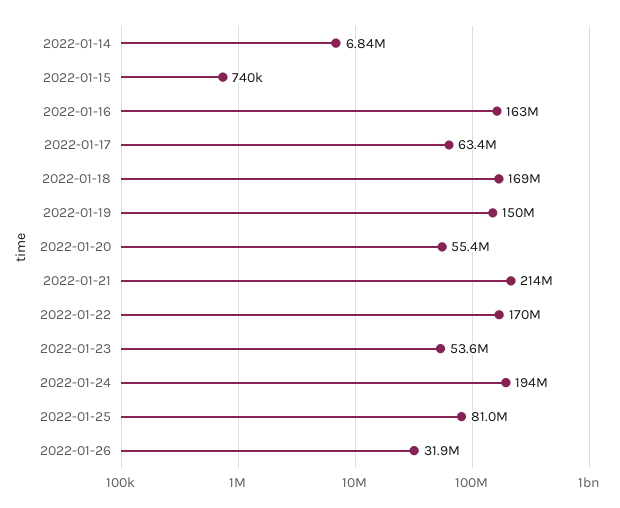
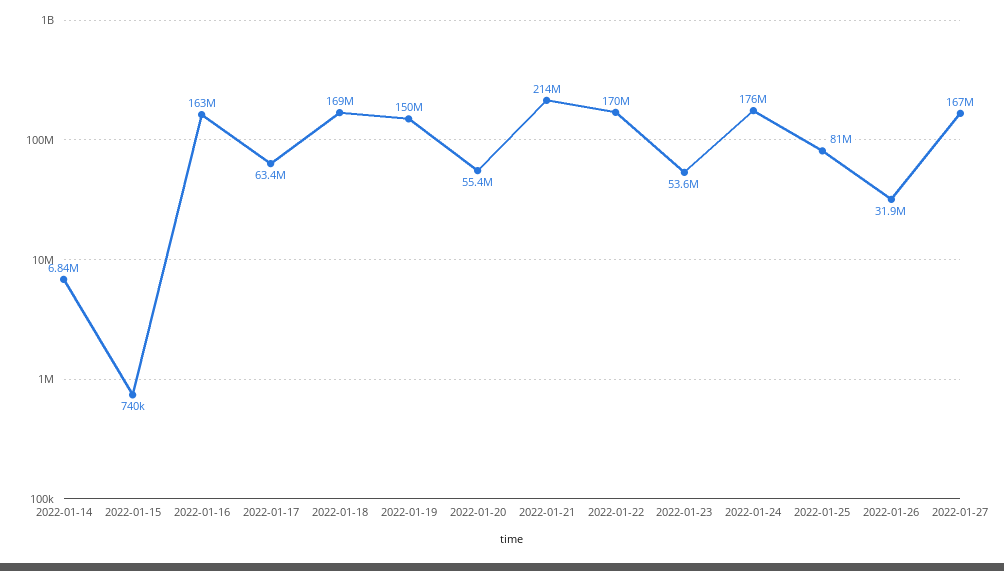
2022-01-24: 194000000 -> 176000000
2022-01-27: none -> 167000000

